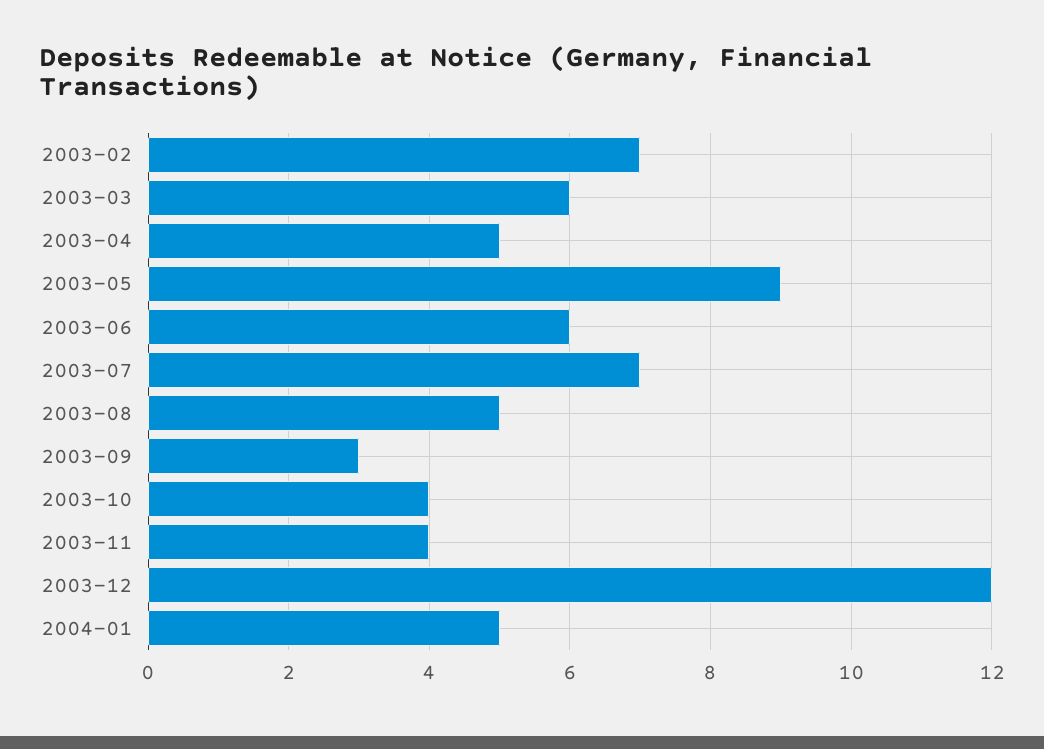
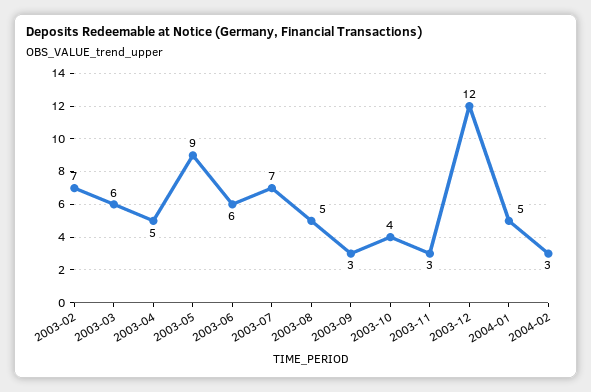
2003-11: 4 -> 3
2004-02: none -> 3

